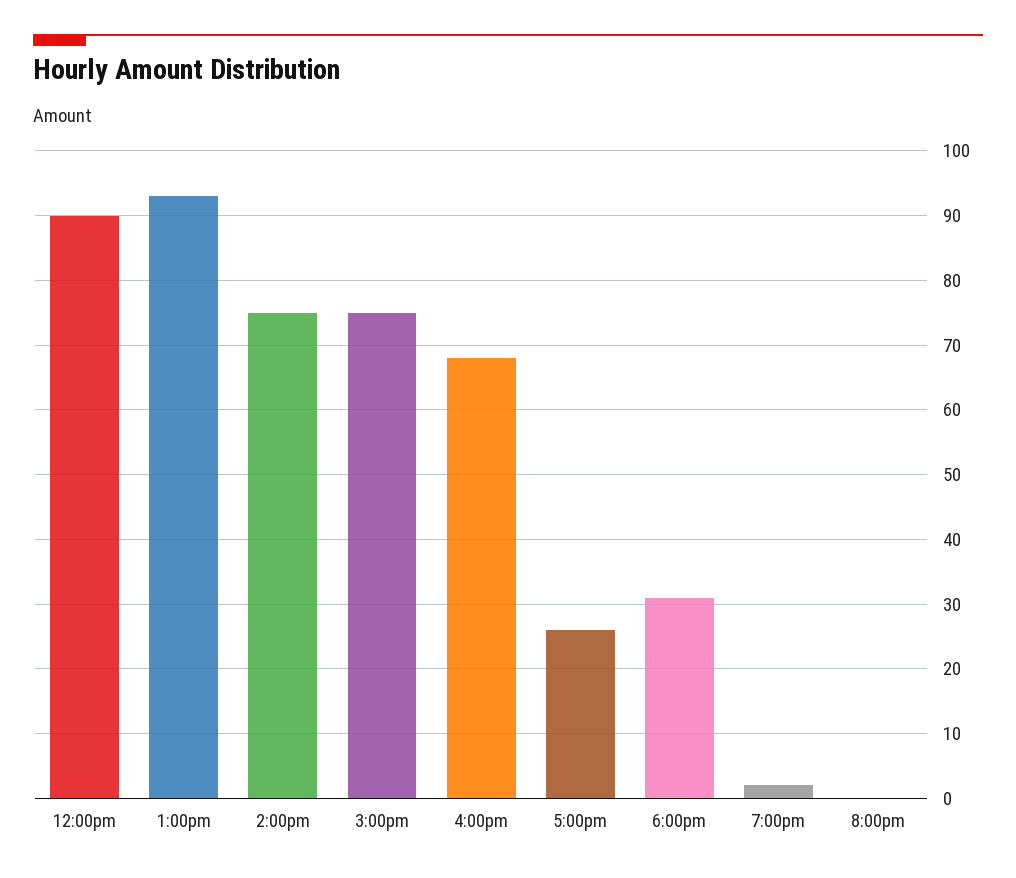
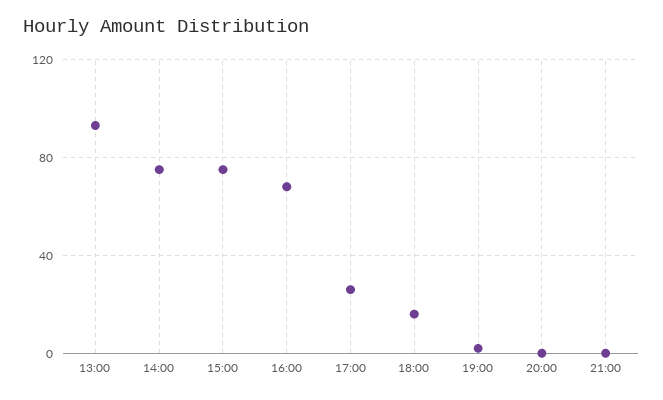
12:00pm: 90 -> none
6:00pm: 31 -> 15
21:00: none -> 0

